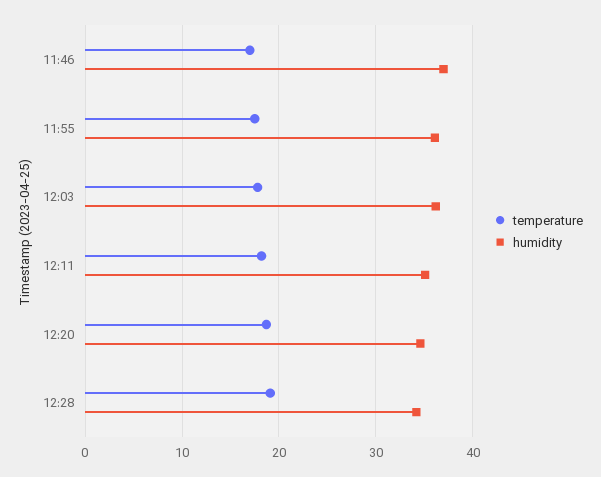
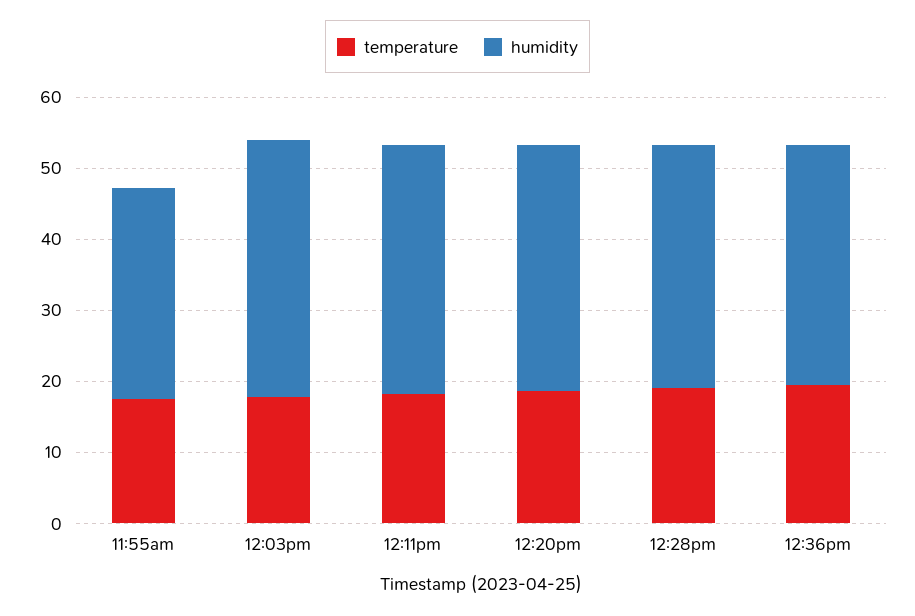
temperature, 11:46: 17 -> none
humidity, 11:46: 37 -> none
humidity, 11:55: 36 -> 30
temperature, 12:36pm: none -> 20
humidity, 12:36pm: none -> 34

